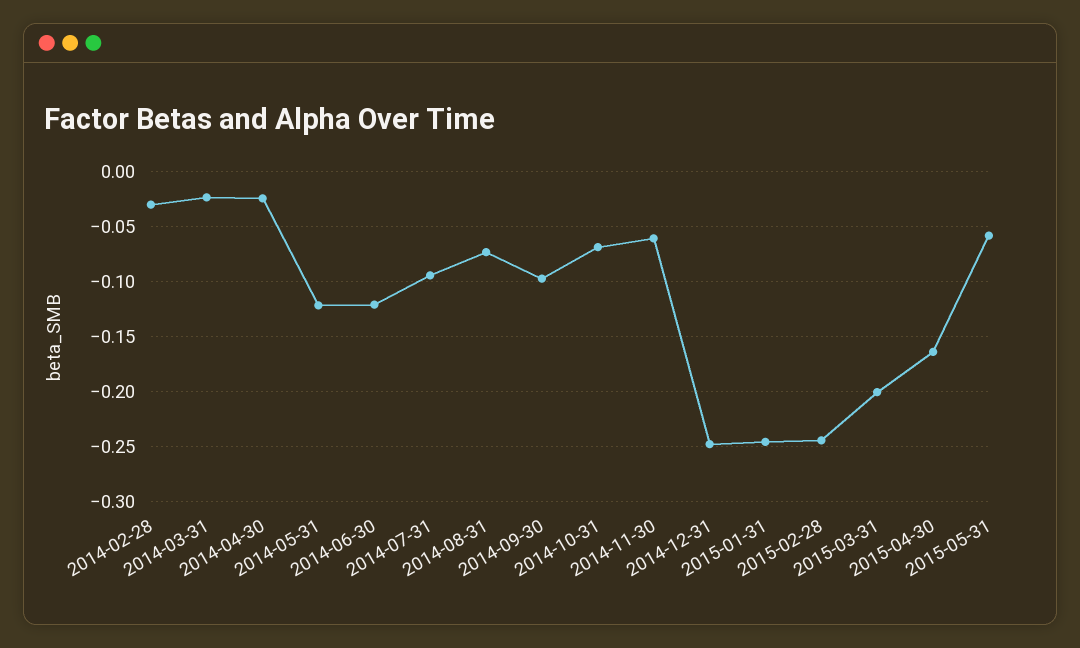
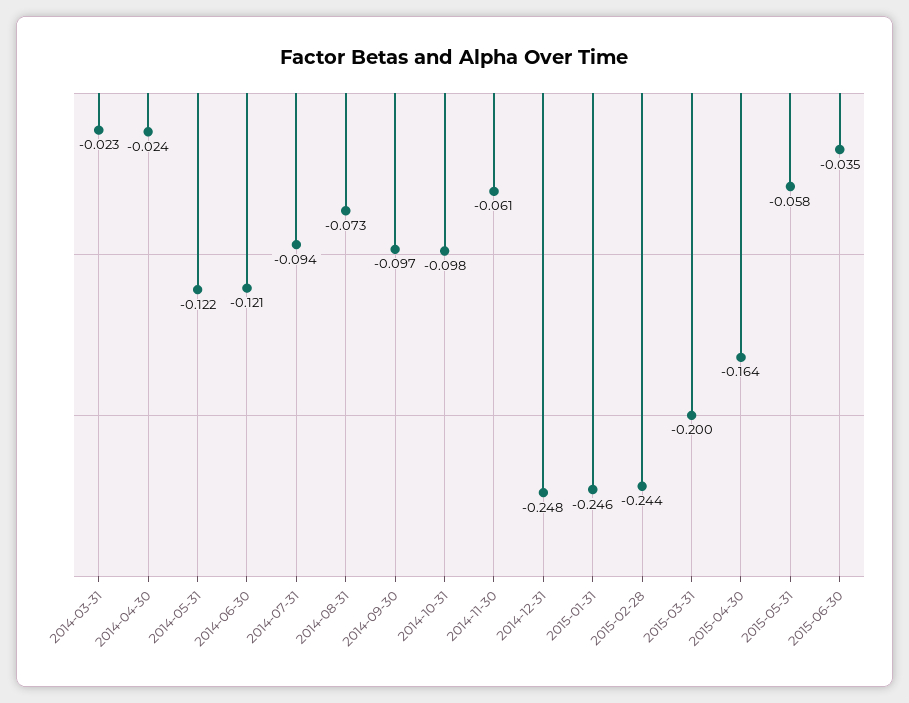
2014-02-28: -0.03 -> none
2014-10-31: -0.07 -> -0.098
2015-06-30: none -> -0.035

